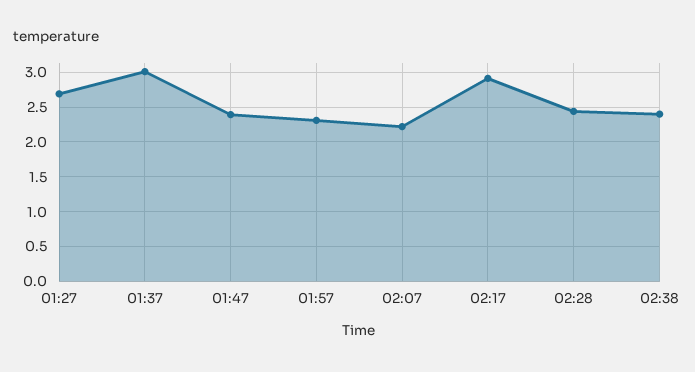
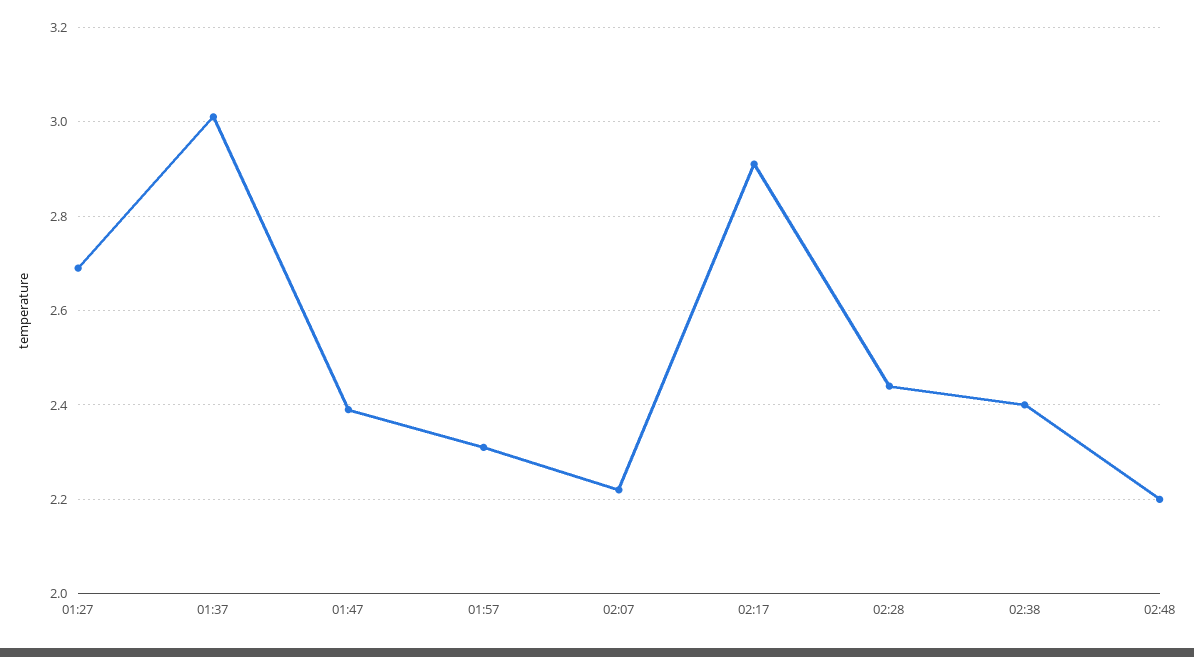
02:48: none -> 2.2

